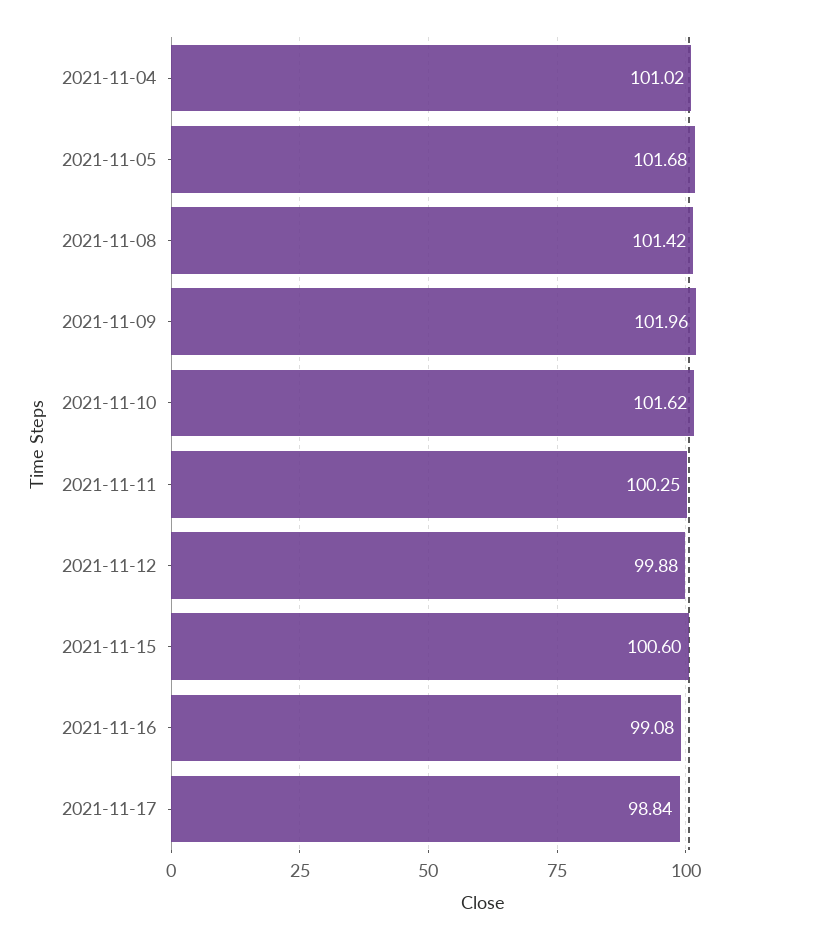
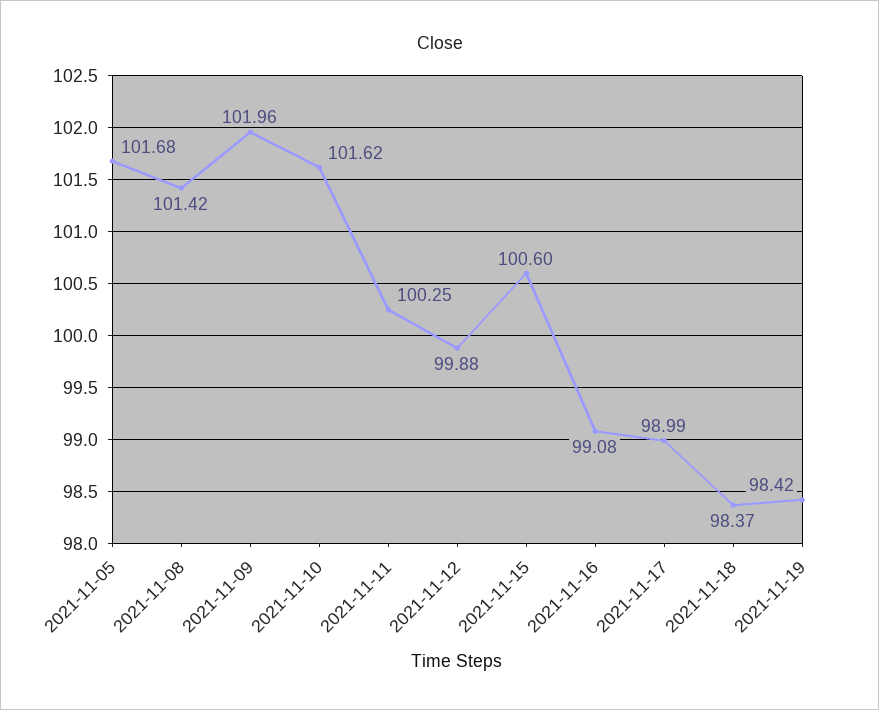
2021-11-04: 101.02 -> none
2021-11-17: 98.84 -> 98.99
2021-11-18: none -> 98.37
2021-11-19: none -> 98.42

